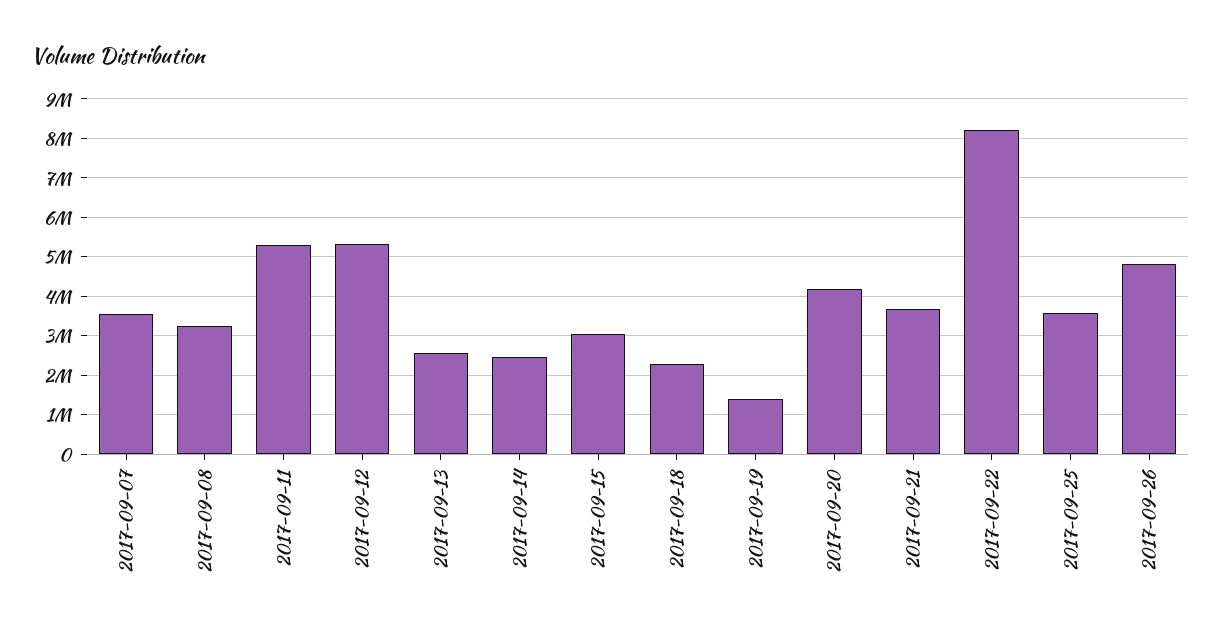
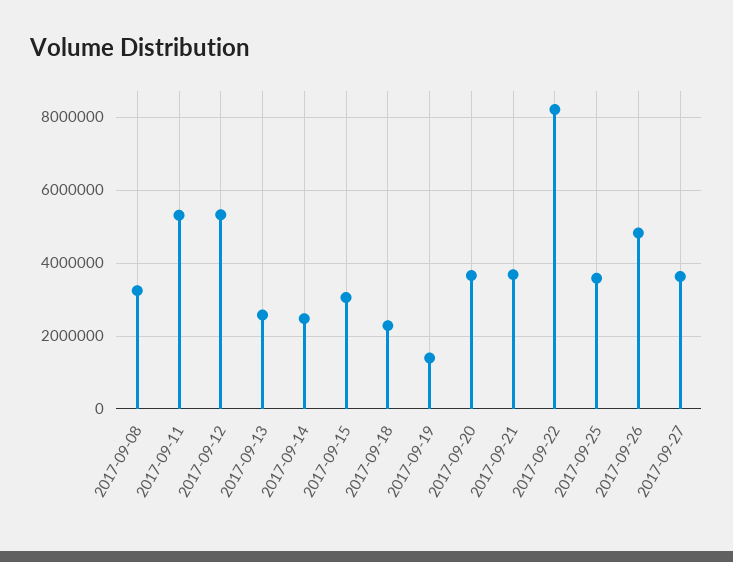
2017-09-07: 3600000 -> none
2017-09-20: 4200000 -> 3600000
2017-09-27: none -> 3600000

